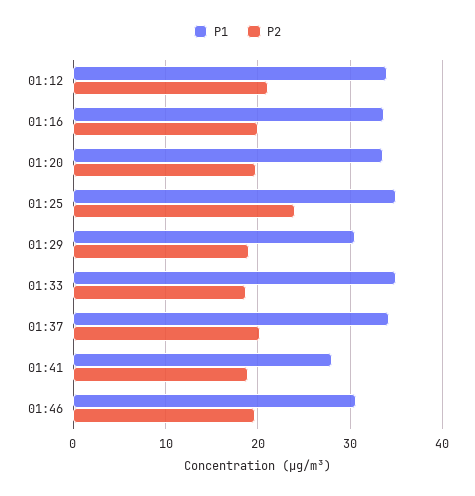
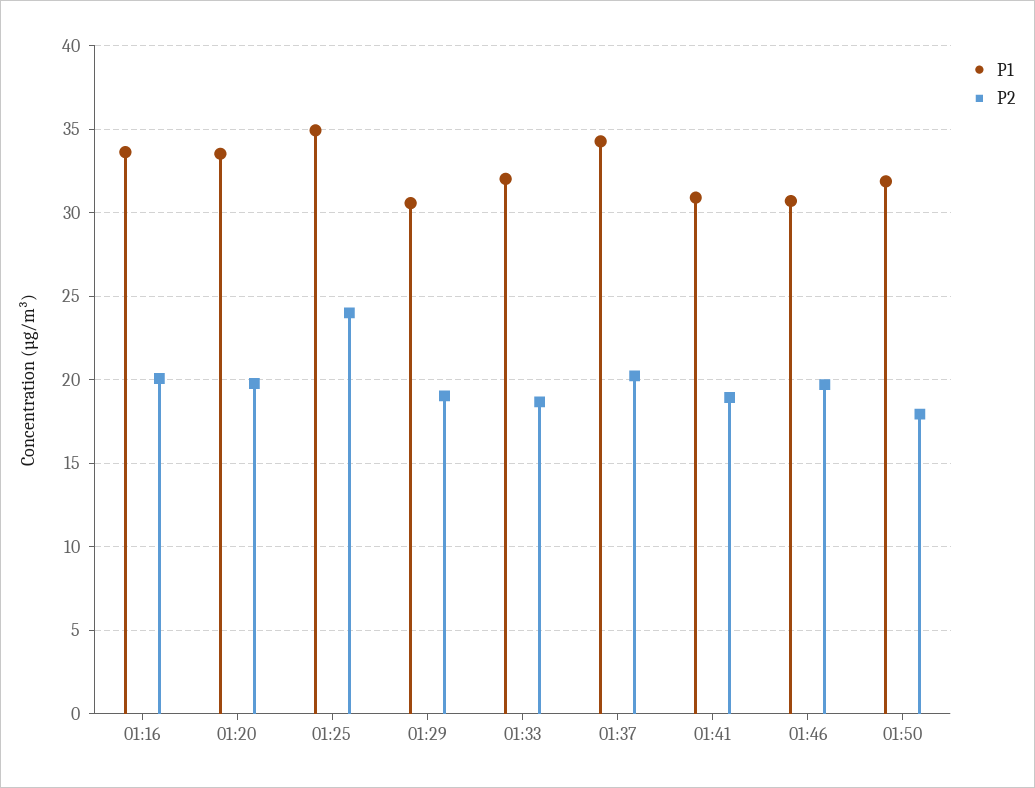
P1, 01:12: 34 -> none
P2, 01:12: 21 -> none
P1, 01:33: 35 -> 32
P1, 01:41: 28 -> 31
P1, 01:50: none -> 32
P2, 01:50: none -> 18

